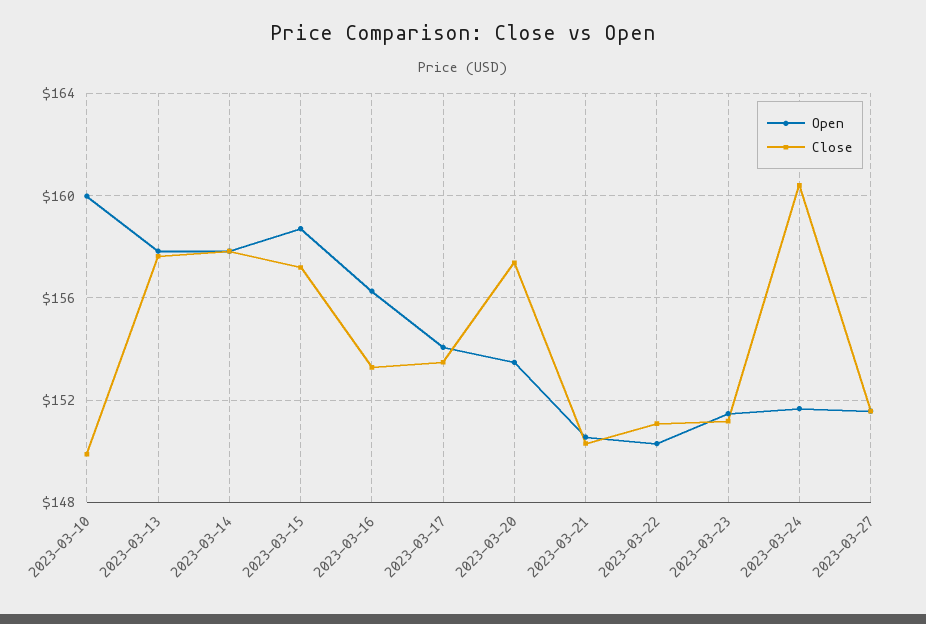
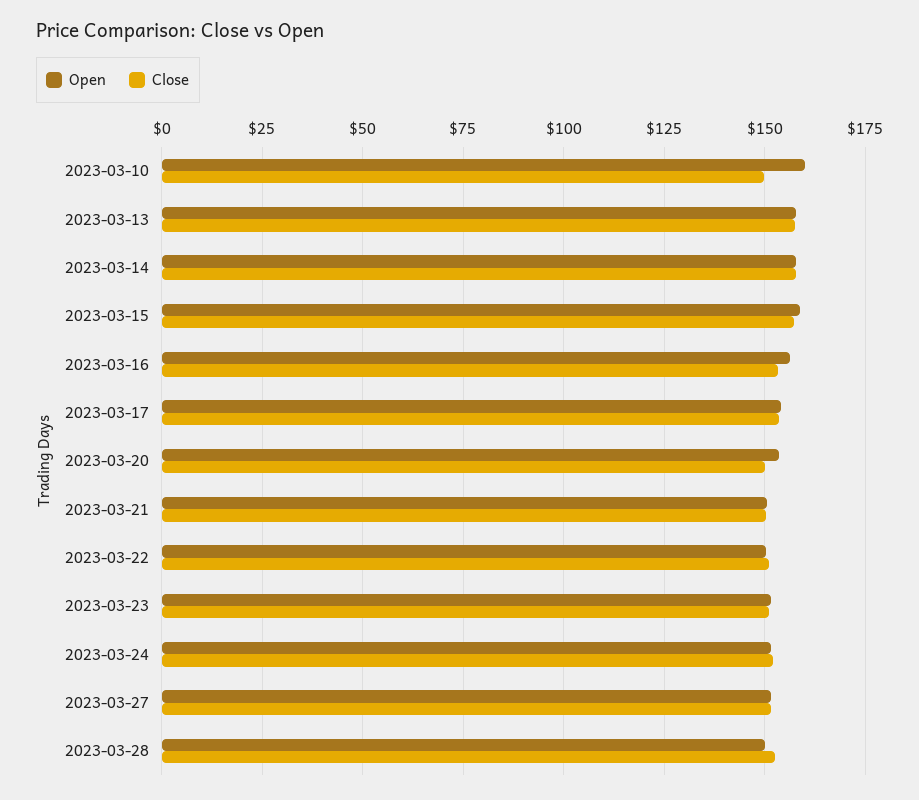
Close, 2023-03-20: 157.5 -> 150
Close, 2023-03-24: 160.5 -> 152.5
Open, 2023-03-28: none -> 150
Close, 2023-03-28: none -> 152.5

